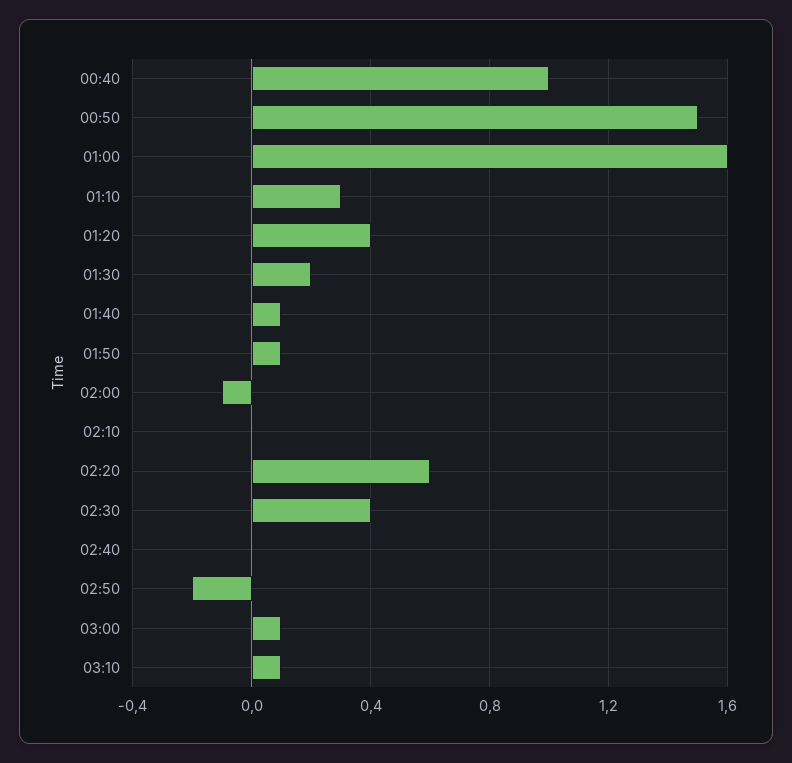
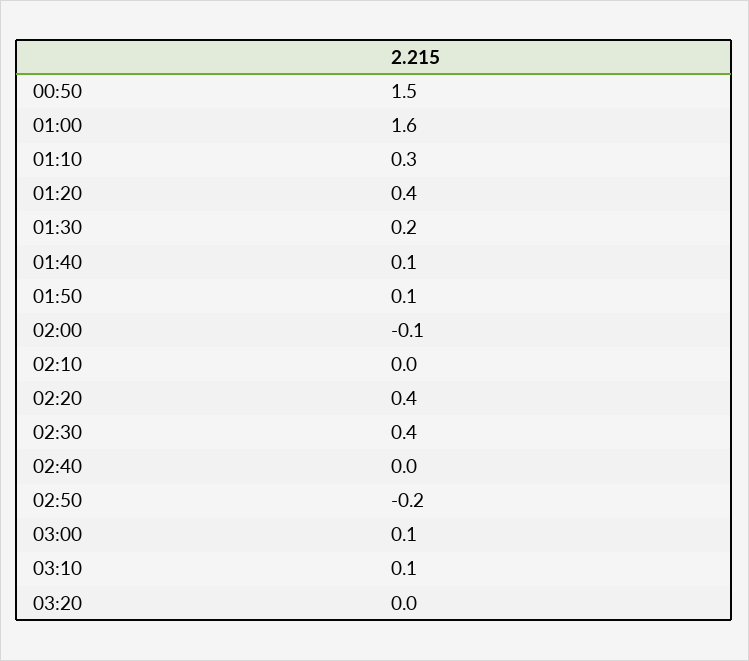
00:40: 1 -> none
02:20: 0.6 -> 0.4
03:20: none -> 0

